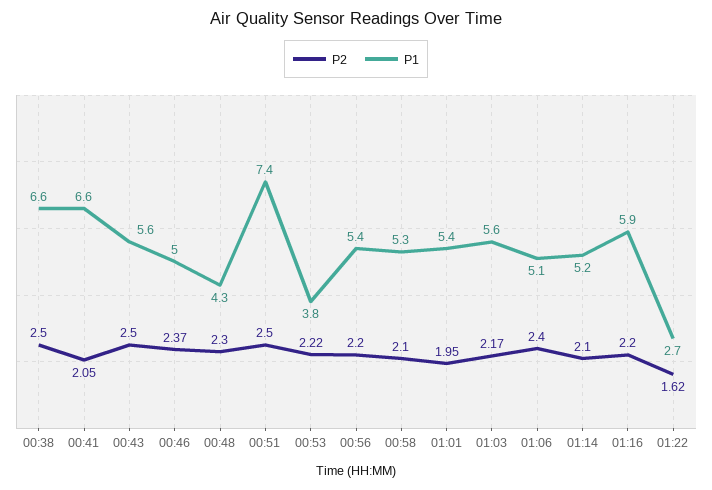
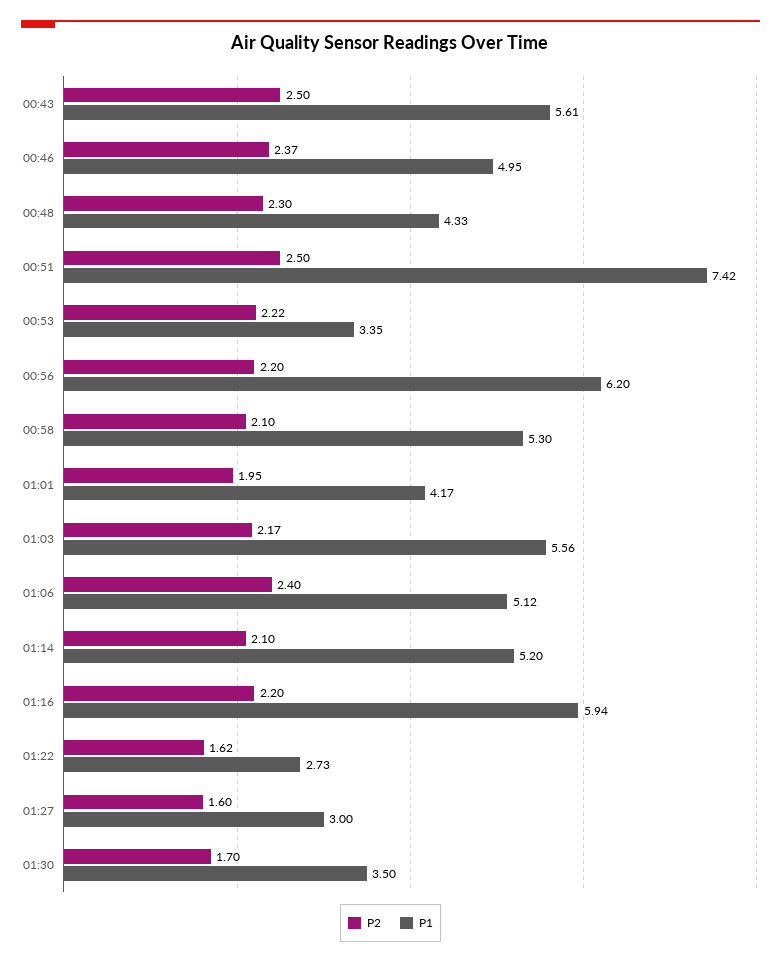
P2, 00:38: 2.5 -> none
P1, 00:38: 6.6 -> none
P2, 00:41: 2.05 -> none
P1, 00:41: 6.6 -> none
P1, 00:53: 3.8 -> 3.35
P1, 00:56: 5.4 -> 6.2
P1, 01:01: 5.4 -> 4.17
P2, 01:27: none -> 1.6
P1, 01:27: none -> 3
P2, 01:30: none -> 1.7
P1, 01:30: none -> 3.5

